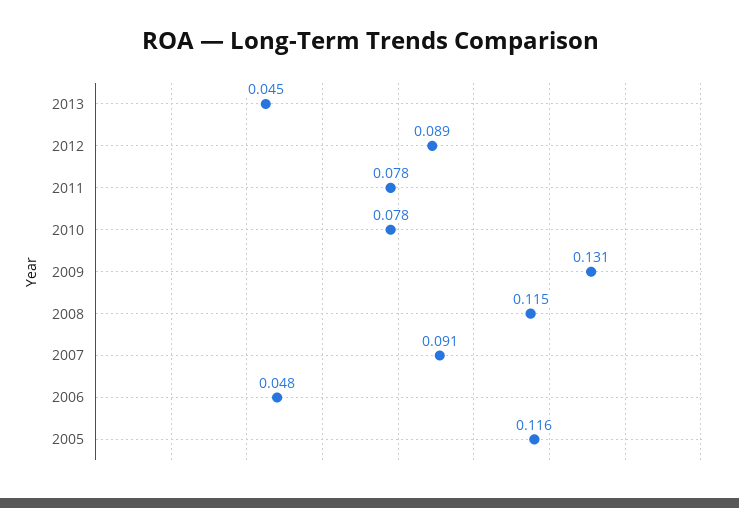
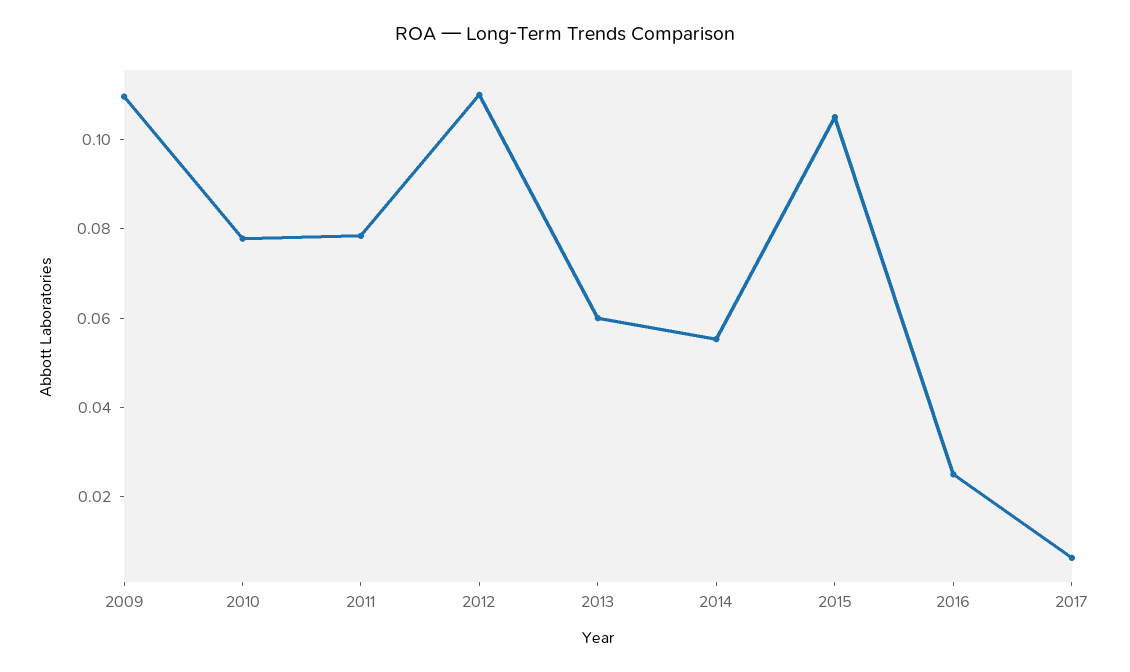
2013: 0.045 -> 0.06
2012: 0.089 -> 0.11
2009: 0.131 -> 0.11
2008: 0.115 -> none
2007: 0.091 -> none
2006: 0.048 -> none
2005: 0.116 -> none
2014: none -> 0.055
2015: none -> 0.105
2016: none -> 0.025
2017: none -> 0.005

